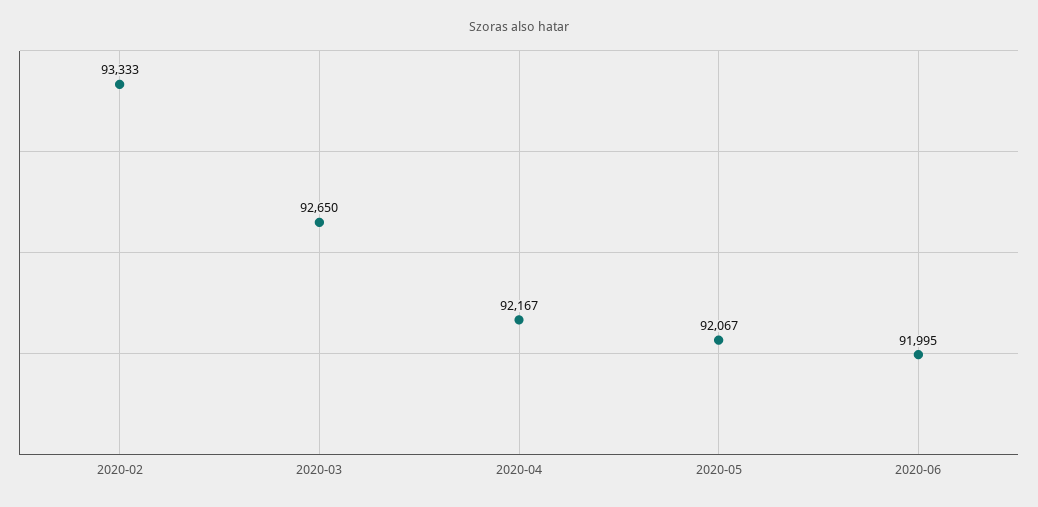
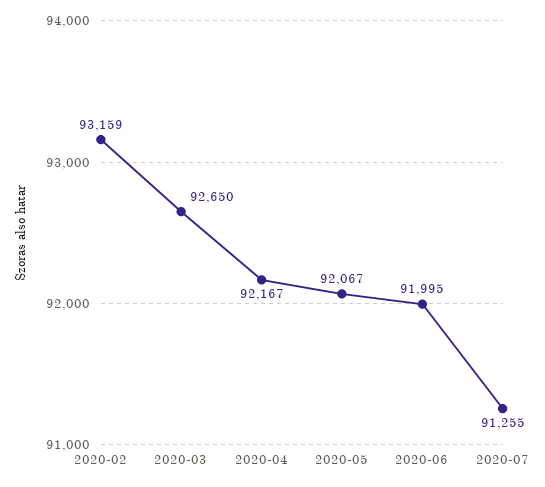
2020-02: 93333 -> 93159
2020-07: none -> 91255

